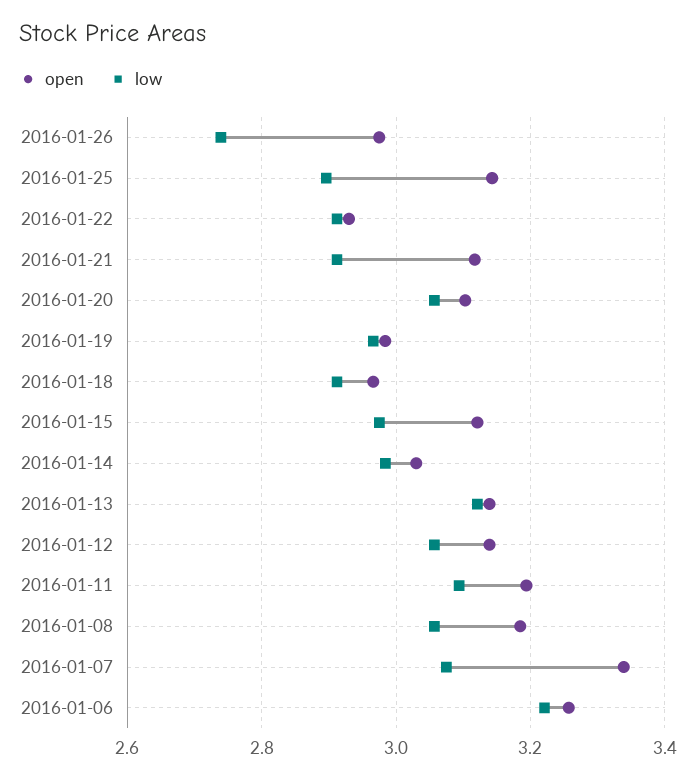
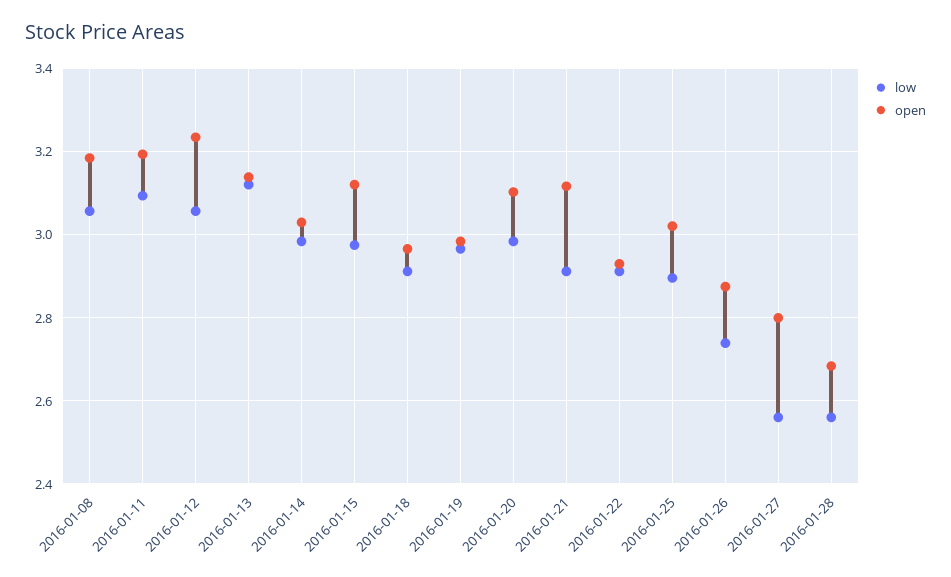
open, 2016-01-26: 2.98 -> 2.88
open, 2016-01-25: 3.14 -> 3.02
low, 2016-01-20: 3.06 -> 2.98
open, 2016-01-12: 3.14 -> 3.24
open, 2016-01-07: 3.34 -> none
low, 2016-01-07: 3.08 -> none
open, 2016-01-06: 3.26 -> none
low, 2016-01-06: 3.22 -> none
low, 2016-01-27: none -> 2.56
open, 2016-01-27: none -> 2.8
low, 2016-01-28: none -> 2.56
open, 2016-01-28: none -> 2.68

